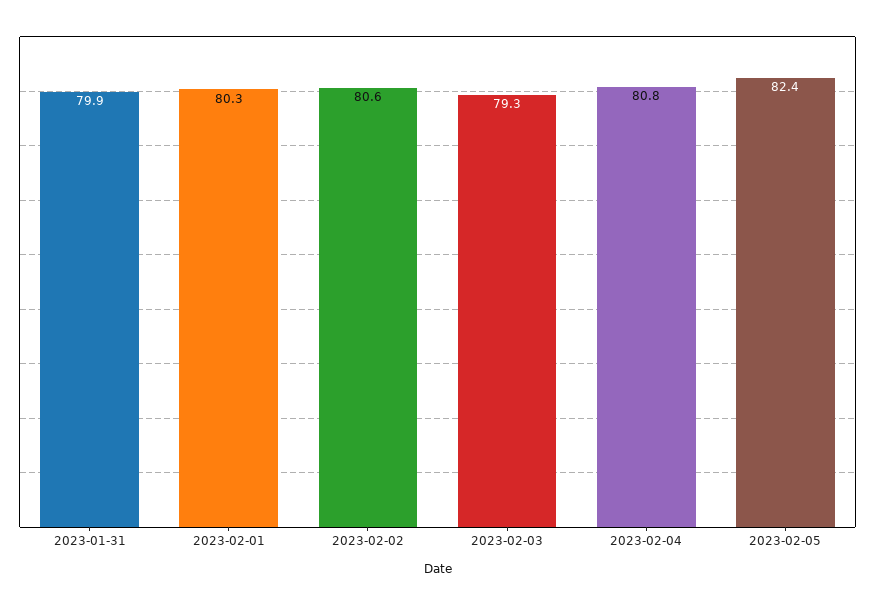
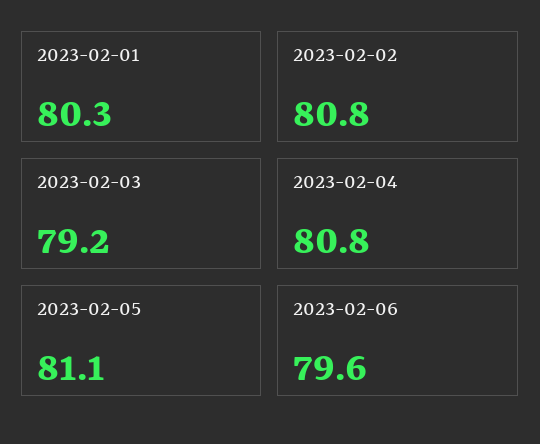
2023-01-31: 79.9 -> none
2023-02-02: 80.6 -> 80.8
2023-02-03: 79.3 -> 79.2
2023-02-05: 82.4 -> 81.1
2023-02-06: none -> 79.6

